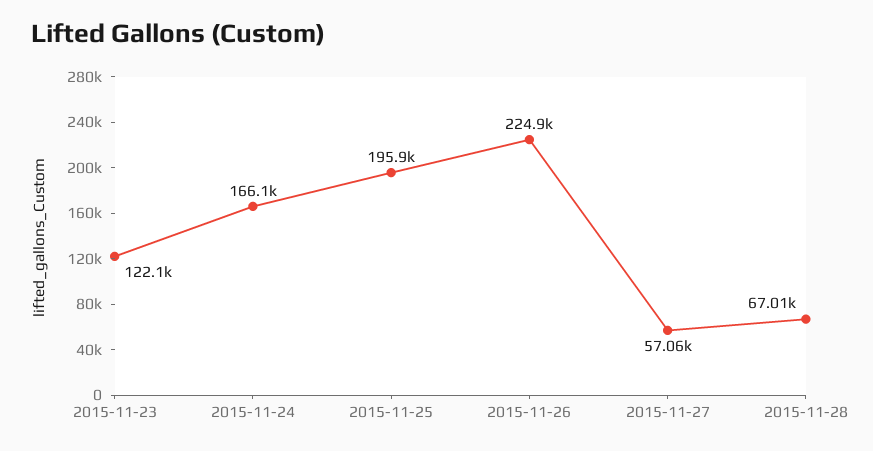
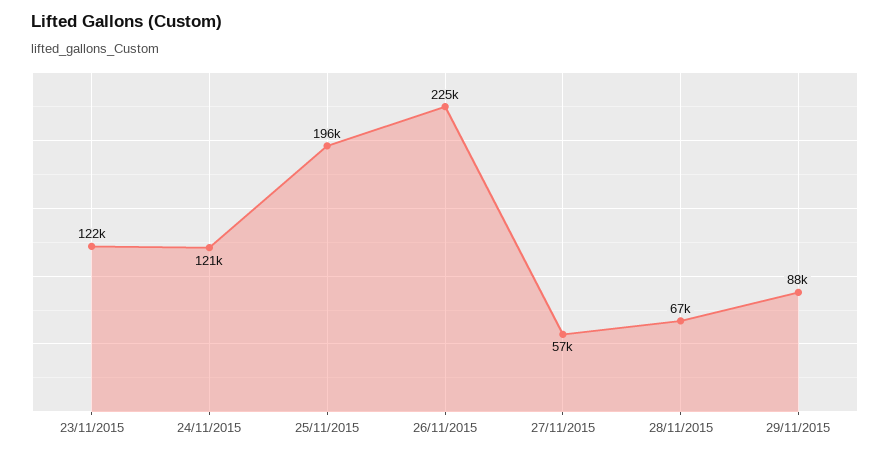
2015-11-24: 166100 -> 121000
29/11/2015: none -> 88000

